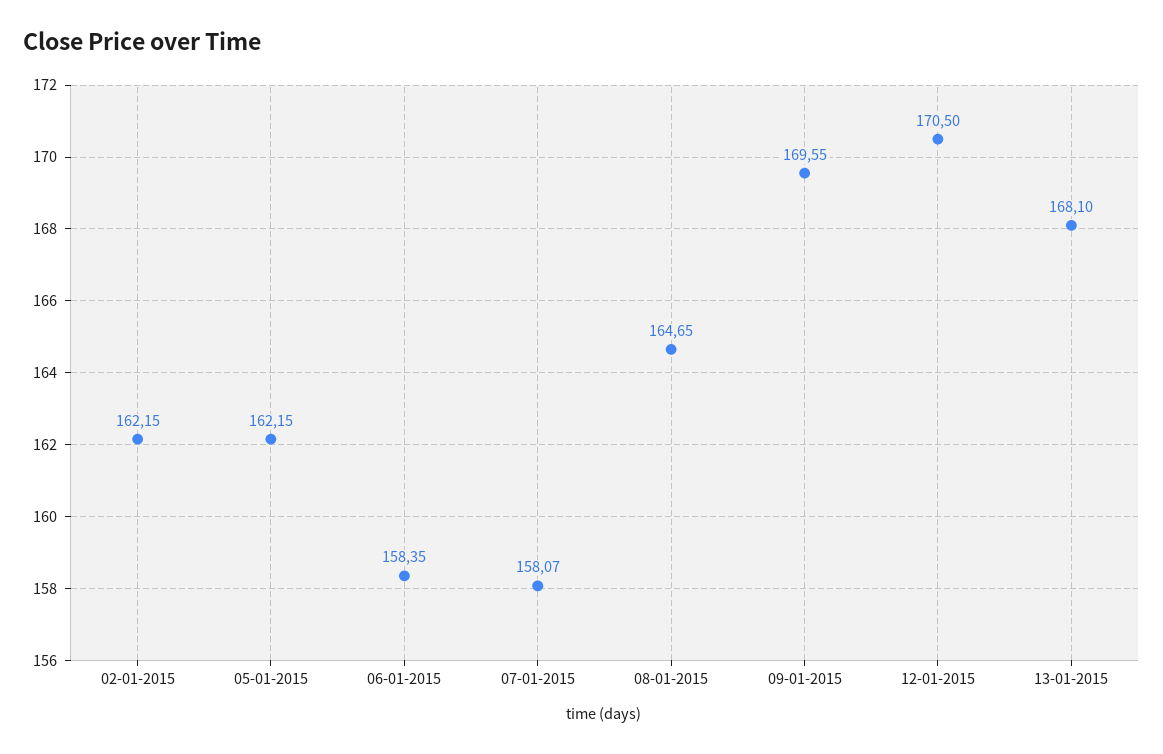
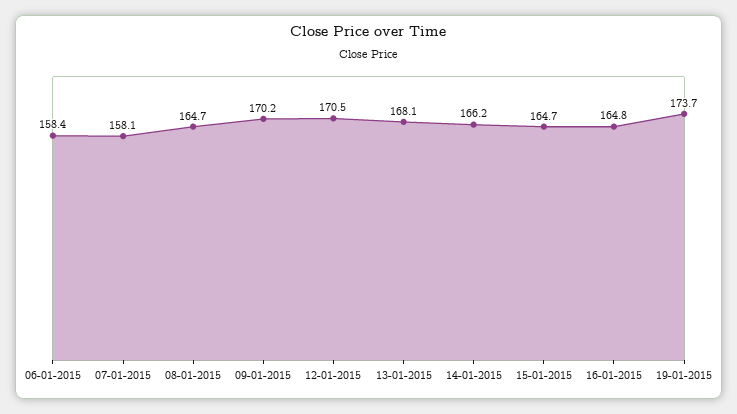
02-01-2015: 162.15 -> none
05-01-2015: 162.15 -> none
09-01-2015: 169.55 -> 170.2
14-01-2015: none -> 166.2
15-01-2015: none -> 164.7
16-01-2015: none -> 164.8
19-01-2015: none -> 173.7

